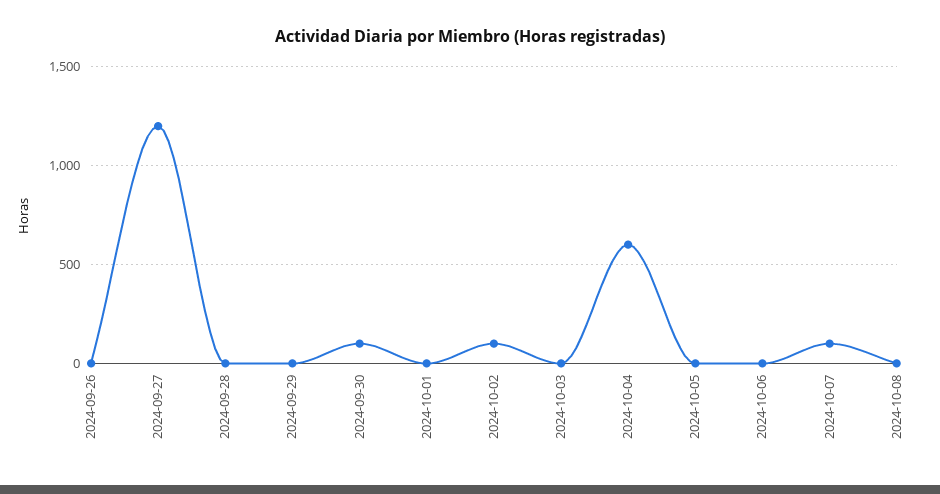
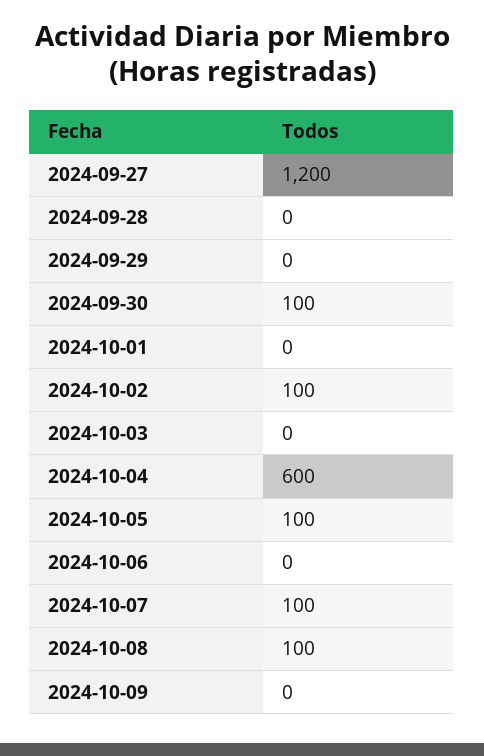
2024-09-26: 0 -> none
2024-10-05: 0 -> 100
2024-10-08: 0 -> 100
2024-10-09: none -> 0

